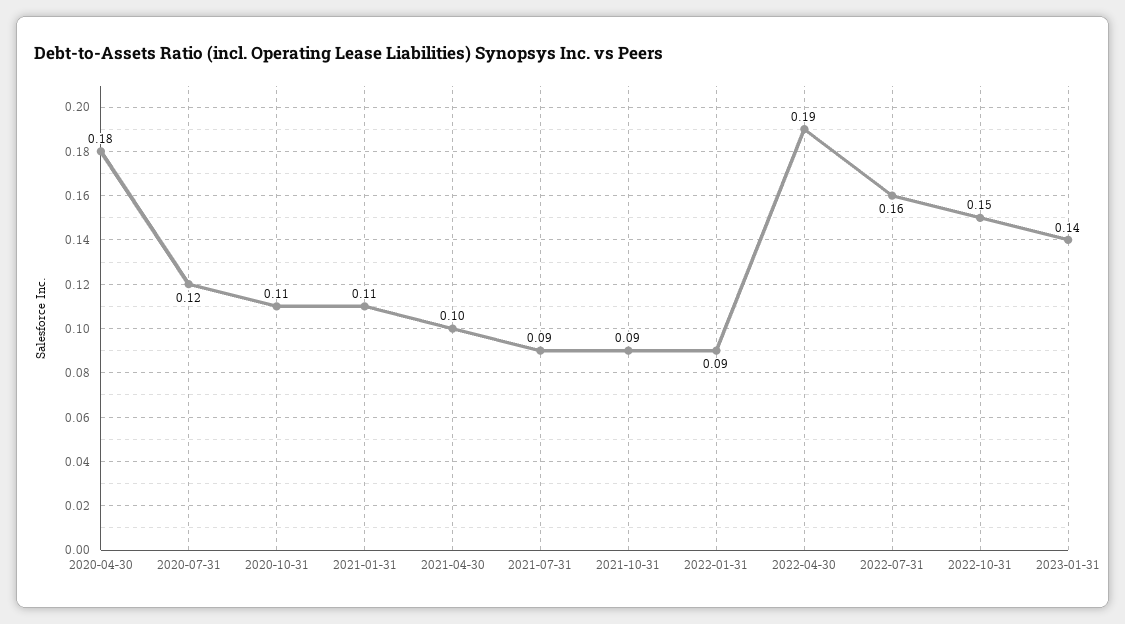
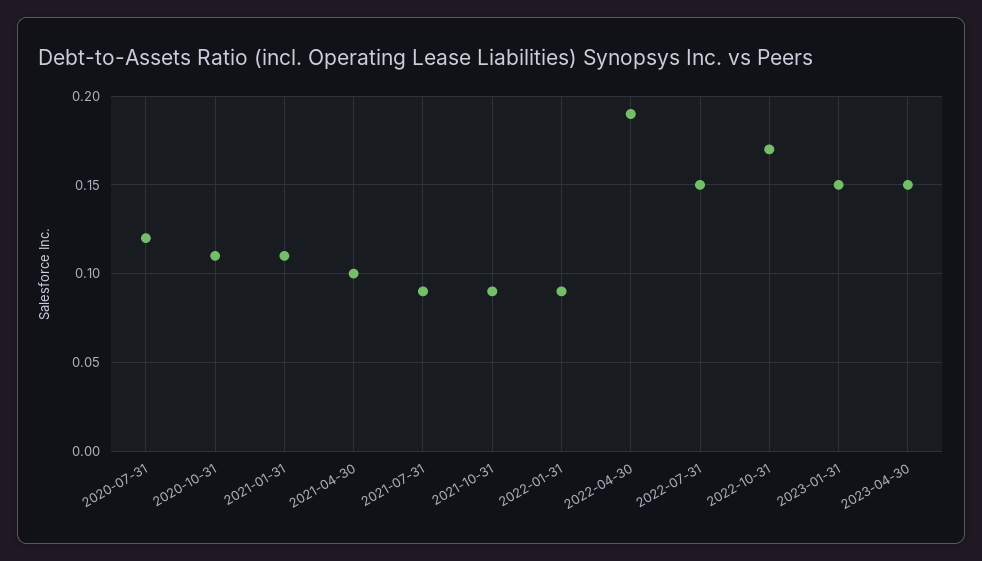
2020-04-30: 0.18 -> none
2022-07-31: 0.16 -> 0.15
2022-10-31: 0.15 -> 0.17
2023-01-31: 0.14 -> 0.15
2023-04-30: none -> 0.15

